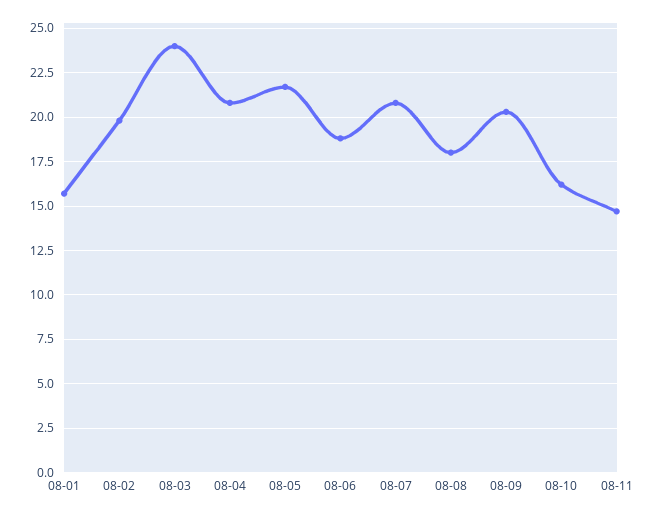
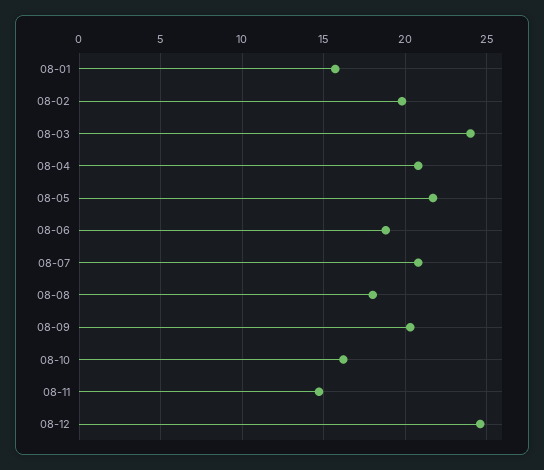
08-12: none -> 24.5

